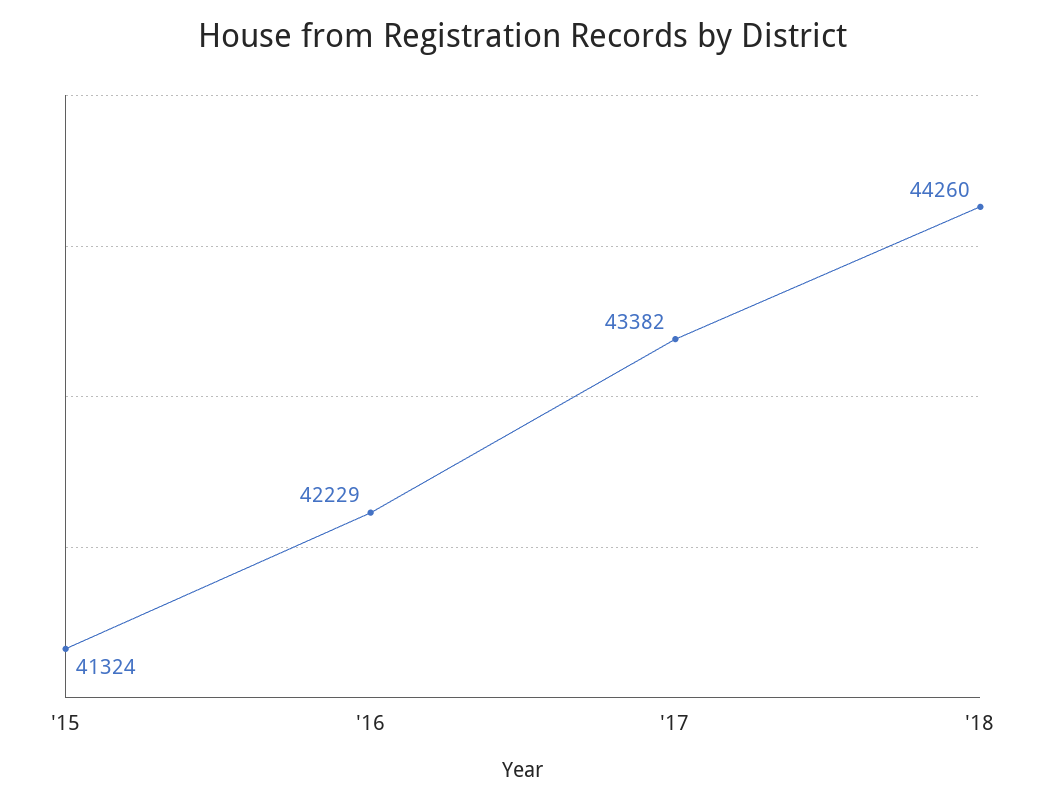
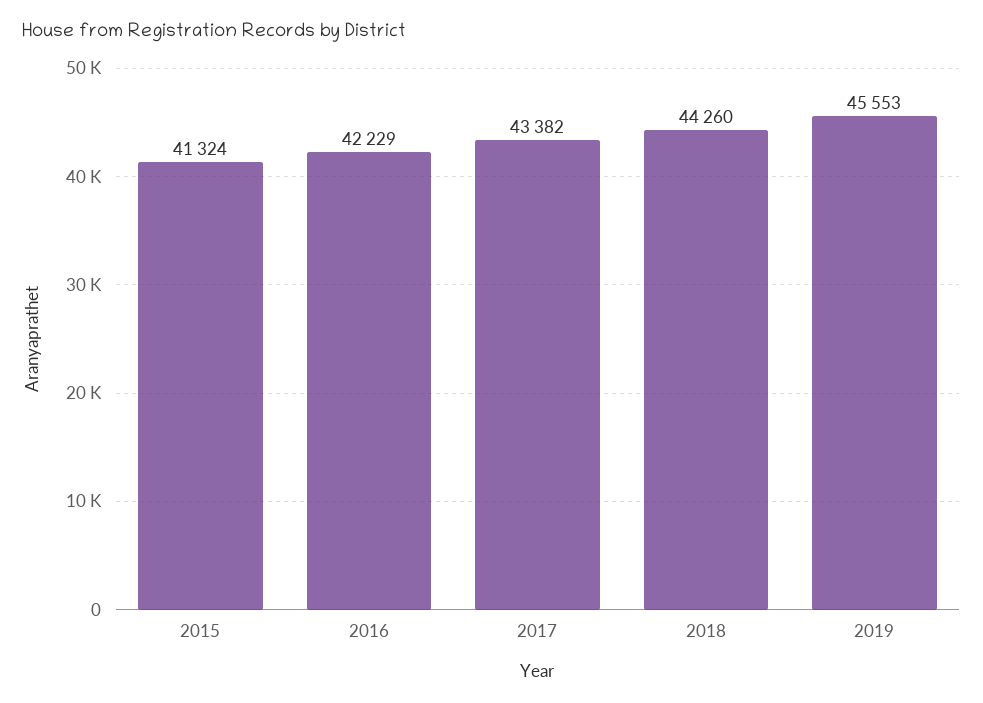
2019: none -> 45553

